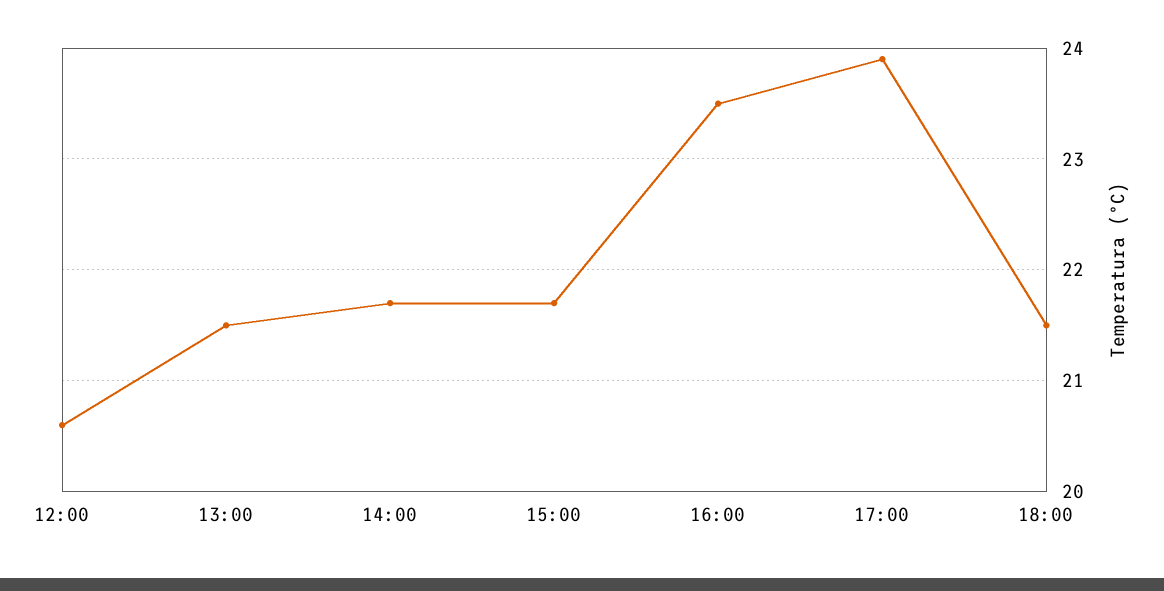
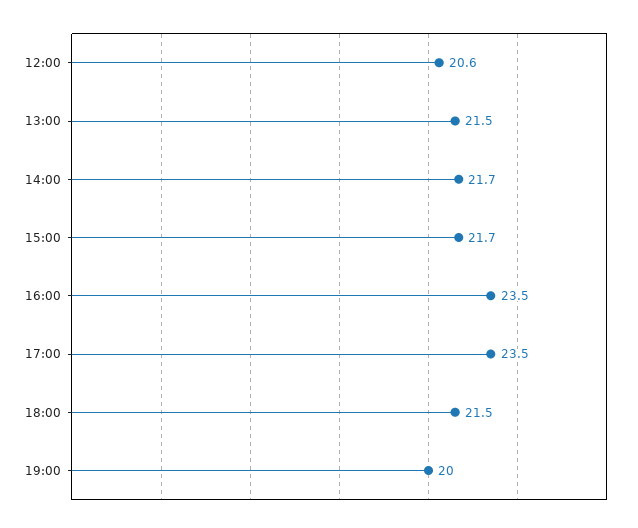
17:00: 23.9 -> 23.5
19:00: none -> 20

